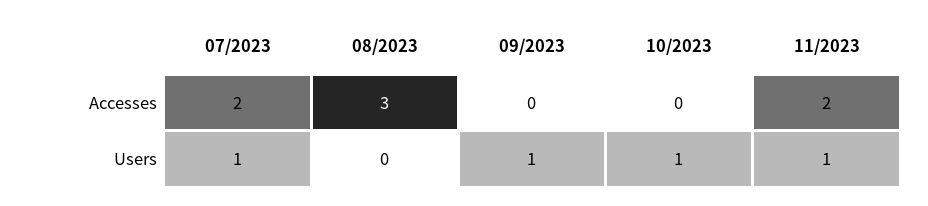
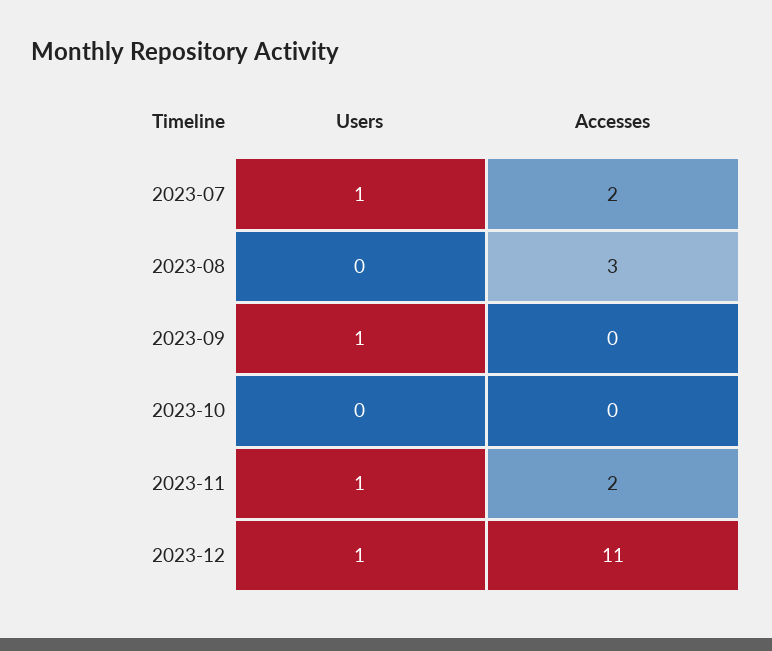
10/2023, Users: 1 -> 0
2023-12, Users: none -> 1
2023-12, Accesses: none -> 11

